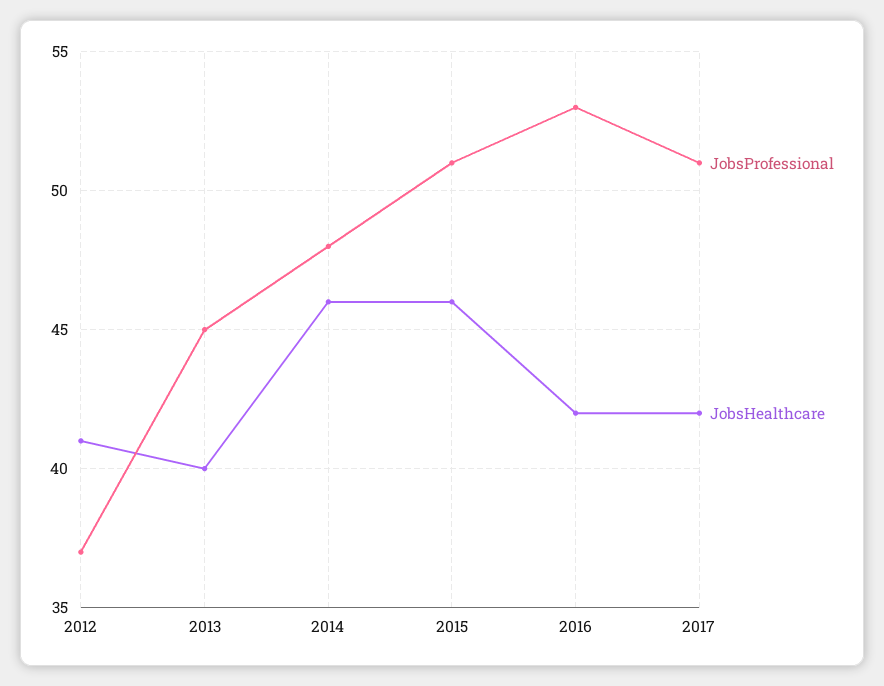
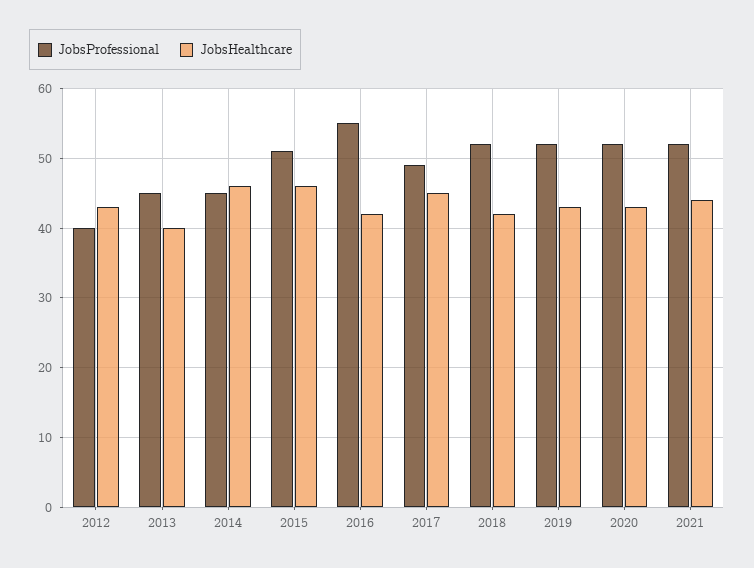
JobsProfessional, 2012: 37 -> 40
JobsHealthcare, 2012: 41 -> 43
JobsProfessional, 2014: 48 -> 45
JobsProfessional, 2016: 53 -> 55
JobsProfessional, 2017: 51 -> 49
JobsHealthcare, 2017: 42 -> 45
JobsProfessional, 2018: none -> 52
JobsHealthcare, 2018: none -> 42
JobsProfessional, 2019: none -> 52
JobsHealthcare, 2019: none -> 43
JobsProfessional, 2020: none -> 52
JobsHealthcare, 2020: none -> 43
JobsProfessional, 2021: none -> 52
JobsHealthcare, 2021: none -> 44

